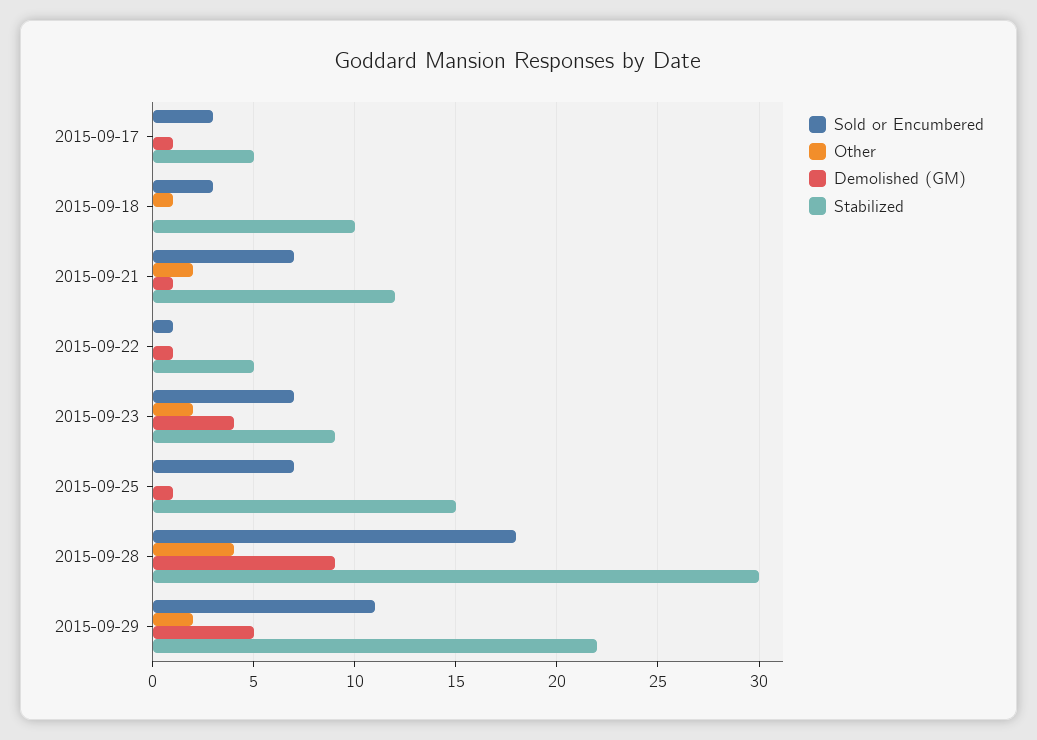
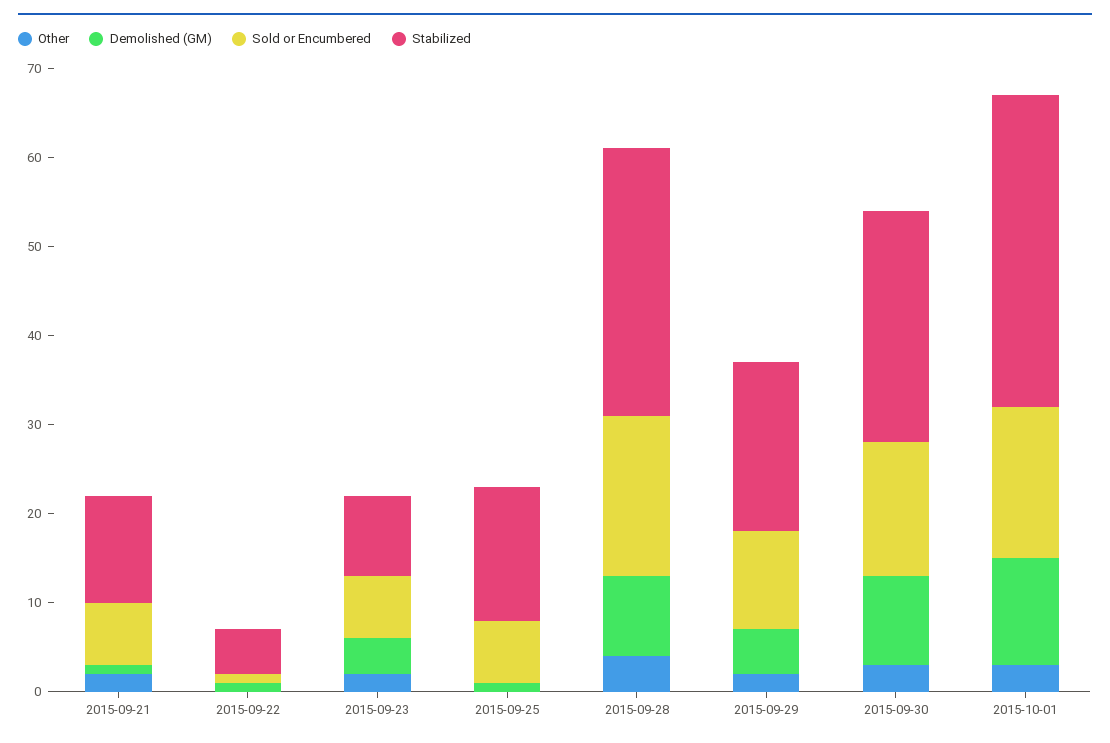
Sold or Encumbered, 2015-09-17: 3 -> none
Other, 2015-09-17: 0 -> none
Demolished (GM), 2015-09-17: 1 -> none
Stabilized, 2015-09-17: 5 -> none
Sold or Encumbered, 2015-09-18: 3 -> none
Other, 2015-09-18: 1 -> none
Demolished (GM), 2015-09-18: 0 -> none
Stabilized, 2015-09-18: 10 -> none
Stabilized, 2015-09-29: 22 -> 19
Other, 2015-09-30: none -> 3
Demolished (GM), 2015-09-30: none -> 10
Sold or Encumbered, 2015-09-30: none -> 15
Stabilized, 2015-09-30: none -> 26
Other, 2015-10-01: none -> 3
Demolished (GM), 2015-10-01: none -> 12
Sold or Encumbered, 2015-10-01: none -> 17
Stabilized, 2015-10-01: none -> 35

